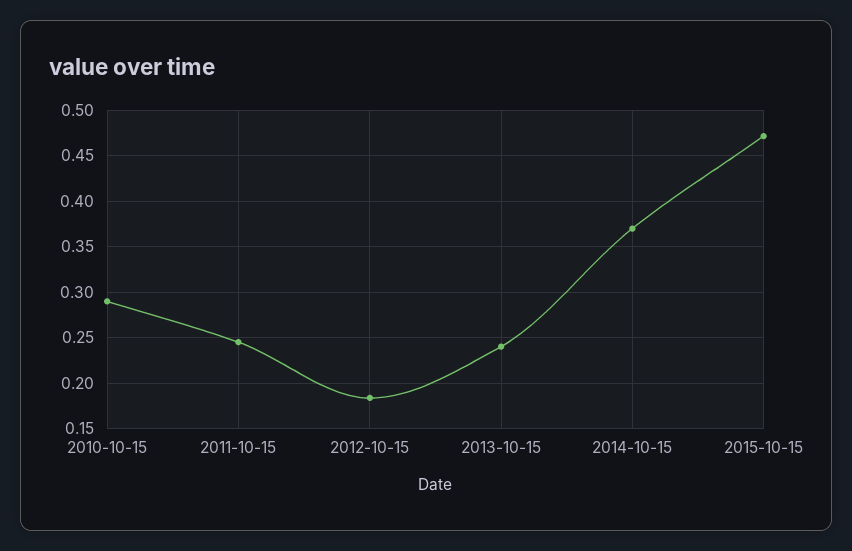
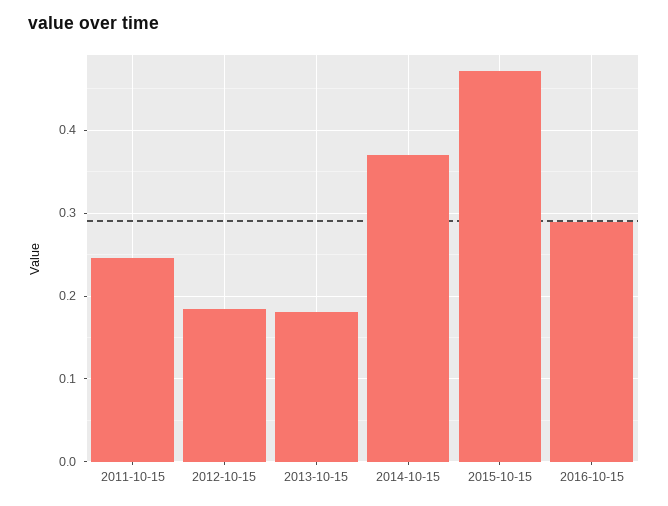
2010-10-15: 0.29 -> none
2013-10-15: 0.24 -> 0.18
2016-10-15: none -> 0.29

